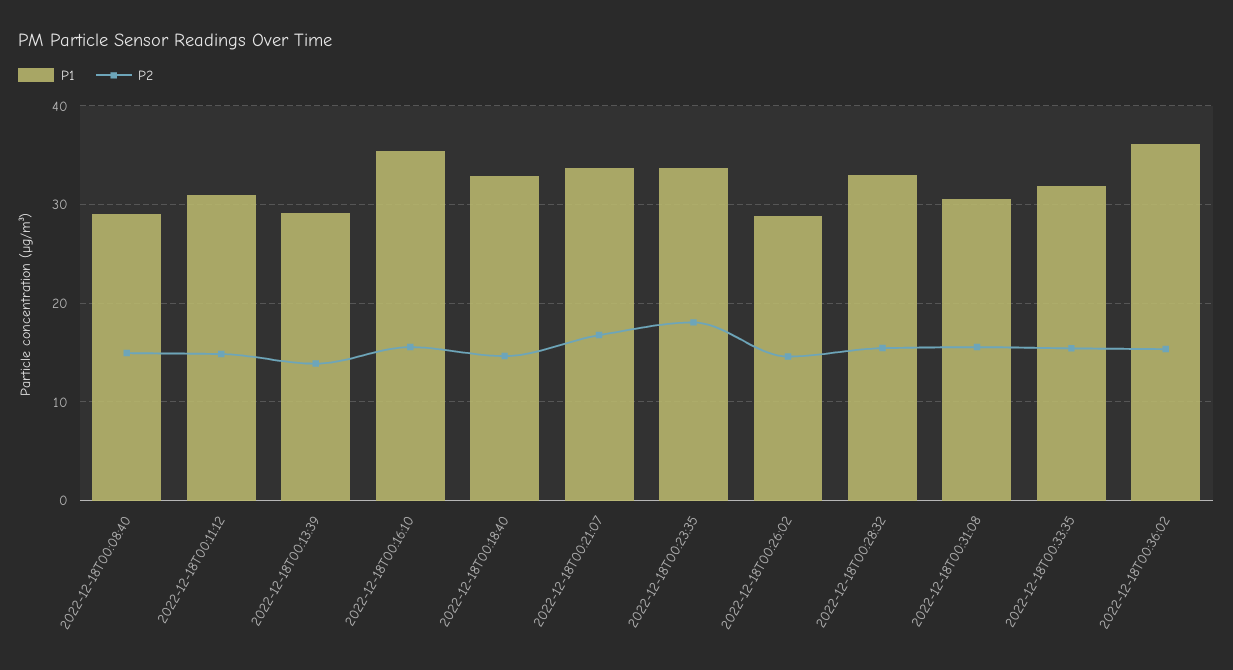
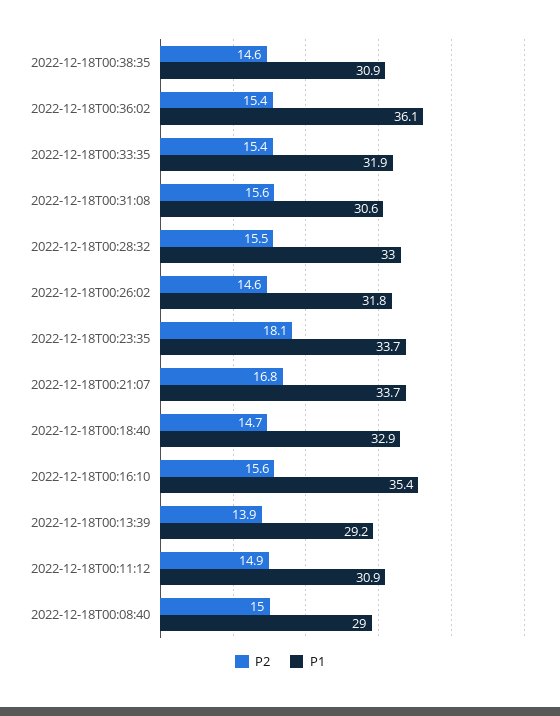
P1, 2022-12-18T00:26:02: 29 -> 31.8
P2, 2022-12-18T00:38:35: none -> 14.6
P1, 2022-12-18T00:38:35: none -> 30.9

